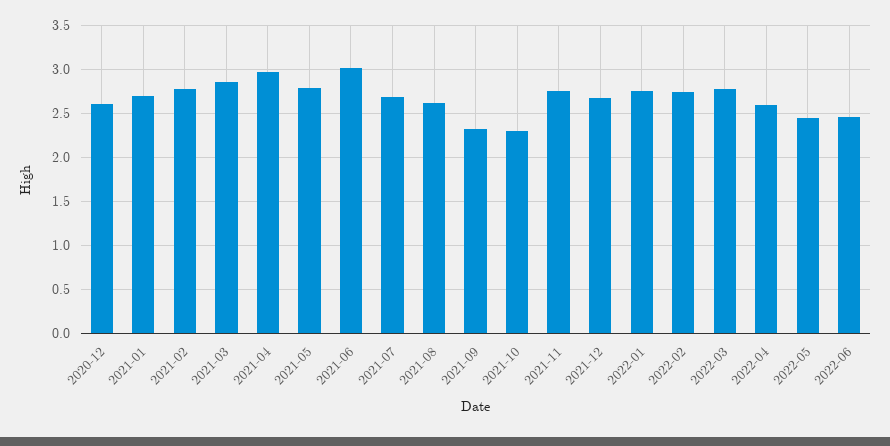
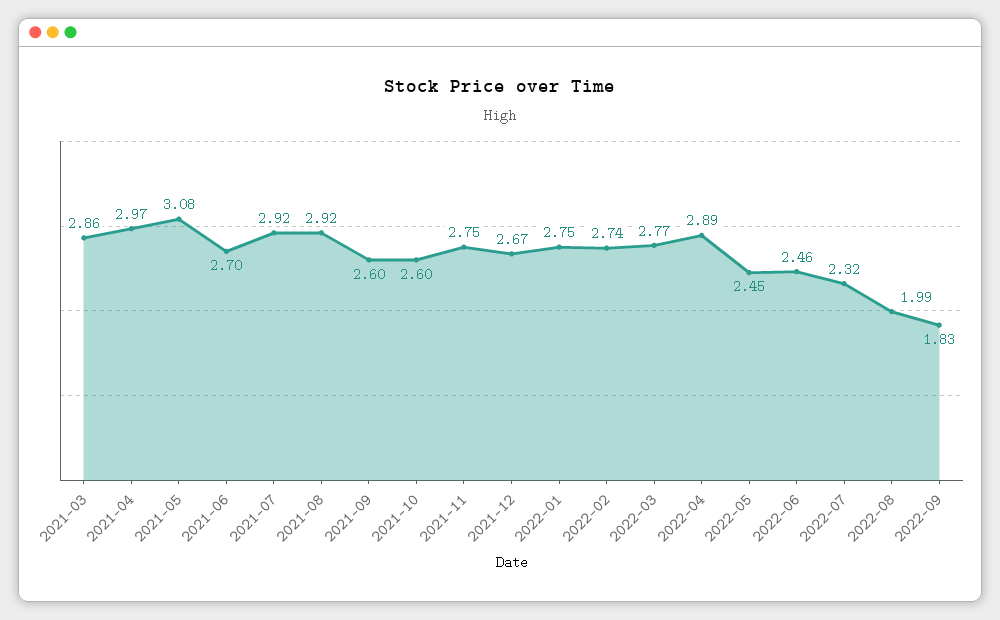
2020-12: 2.6 -> none
2021-01: 2.7 -> none
2021-02: 2.8 -> none
2021-05: 2.8 -> 3.08
2021-06: 3 -> 2.7
2021-07: 2.7 -> 2.92
2021-08: 2.6 -> 2.92
2021-09: 2.3 -> 2.6
2021-10: 2.3 -> 2.6
2022-04: 2.6 -> 2.89
2022-07: none -> 2.32
2022-08: none -> 1.99
2022-09: none -> 1.83

